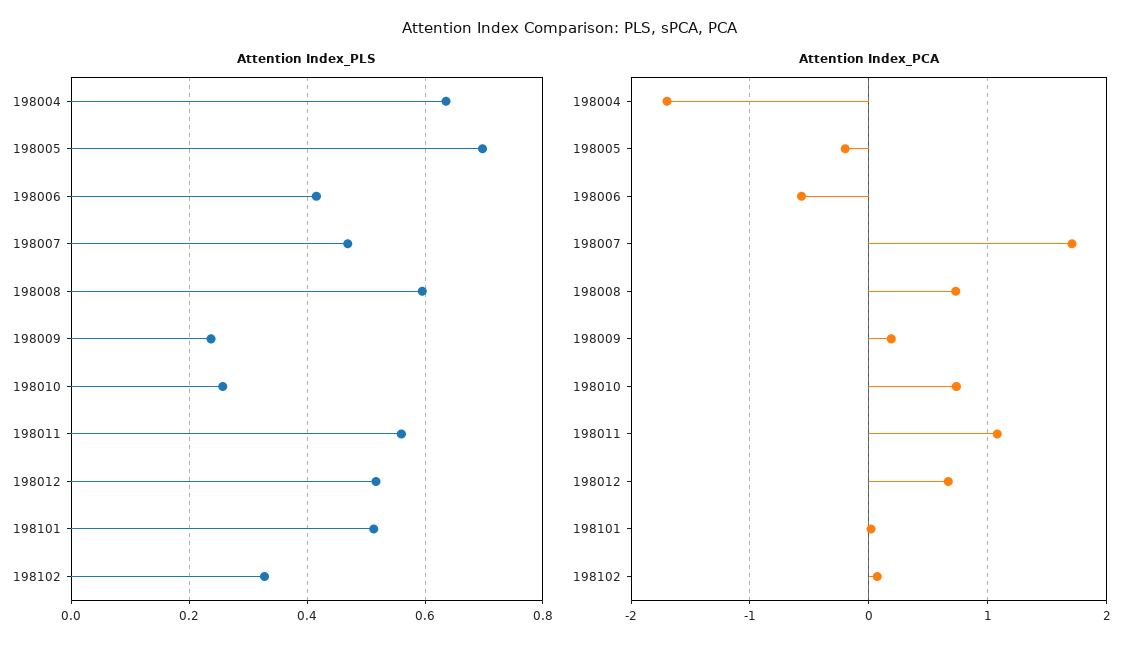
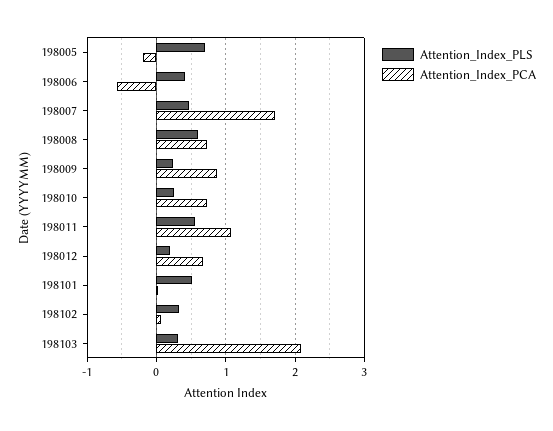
Attention Index_PLS, 198004: 0.64 -> none
Attention Index_PLS, 198012: 0.52 -> 0.2
Attention Index_PCA, 198004: -1.7 -> none
Attention Index_PCA, 198009: 0.2 -> 0.9
Attention Index_PLS, 198103: none -> 0.3
Attention Index_PCA, 198103: none -> 2.1

